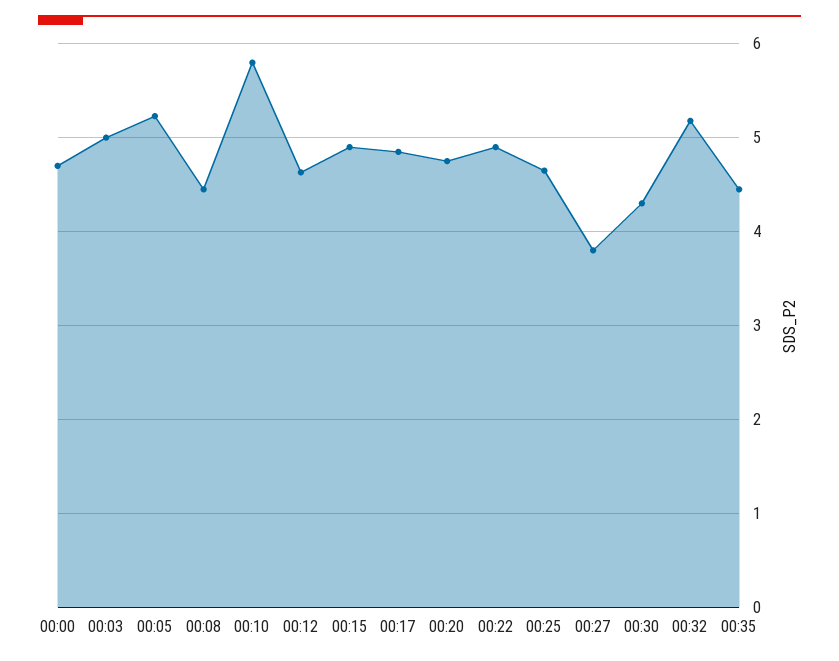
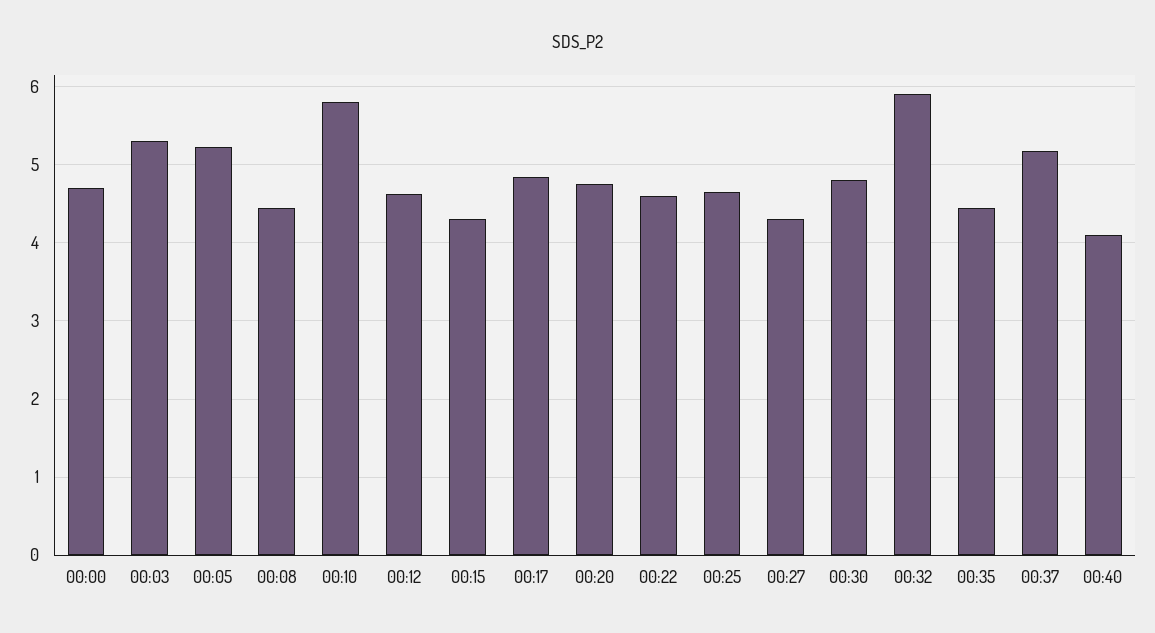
00:03: 5 -> 5.3
00:15: 4.9 -> 4.3
00:22: 4.9 -> 4.6
00:27: 3.8 -> 4.3
00:30: 4.3 -> 4.8
00:32: 5.2 -> 5.9
00:37: none -> 5.2
00:40: none -> 4.1

